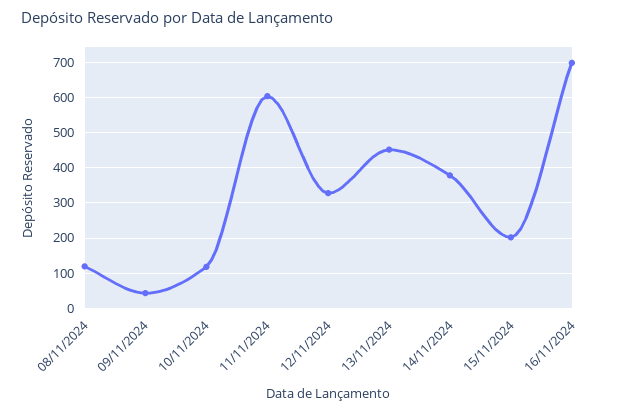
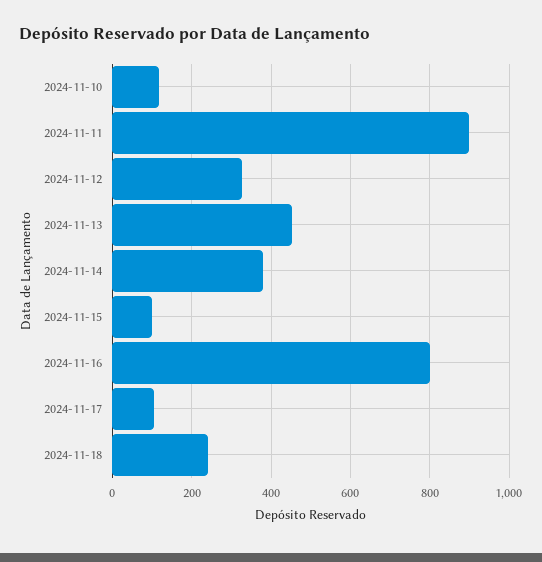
08/11/2024: 120 -> none
09/11/2024: 40 -> none
11/11/2024: 600 -> 900
15/11/2024: 200 -> 100
16/11/2024: 700 -> 800
2024-11-17: none -> 100
2024-11-18: none -> 240

